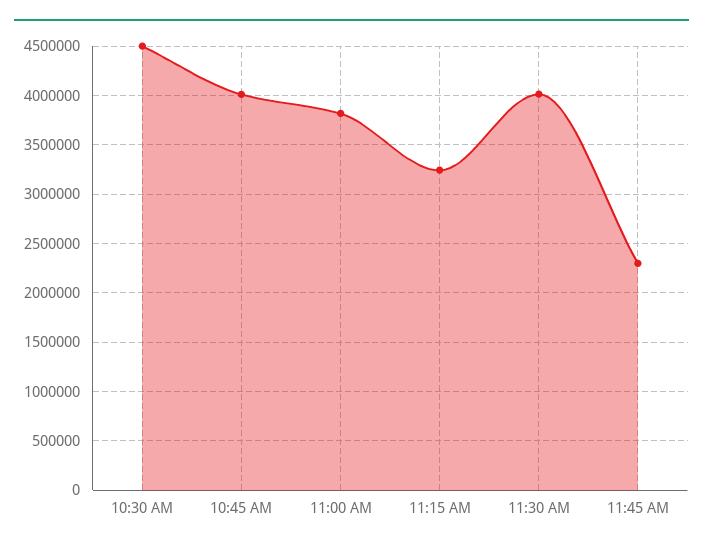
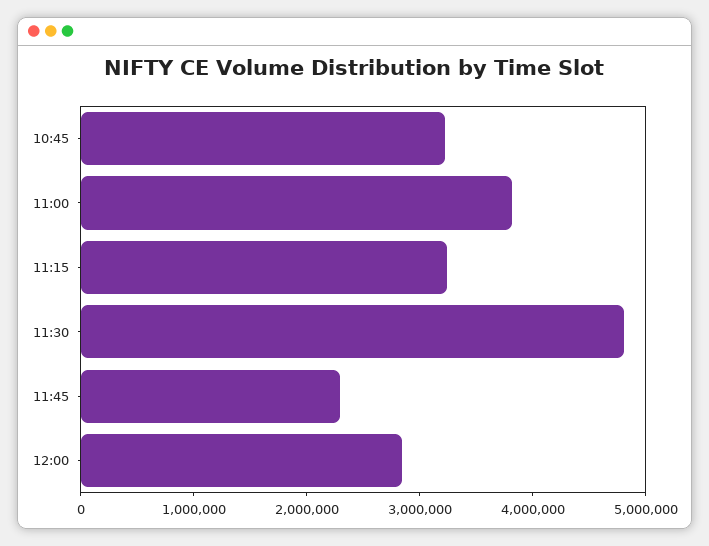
10:30 AM: 4500000 -> none
10:45 AM: 4000000 -> 3200000
11:30 AM: 4000000 -> 4800000
12:00: none -> 2800000

